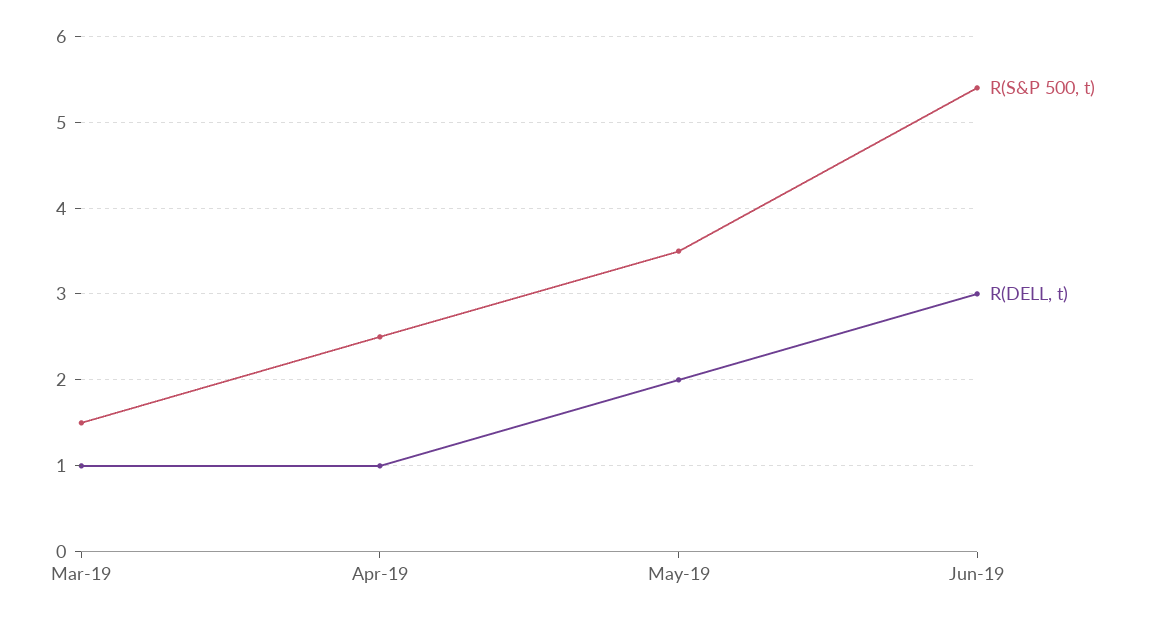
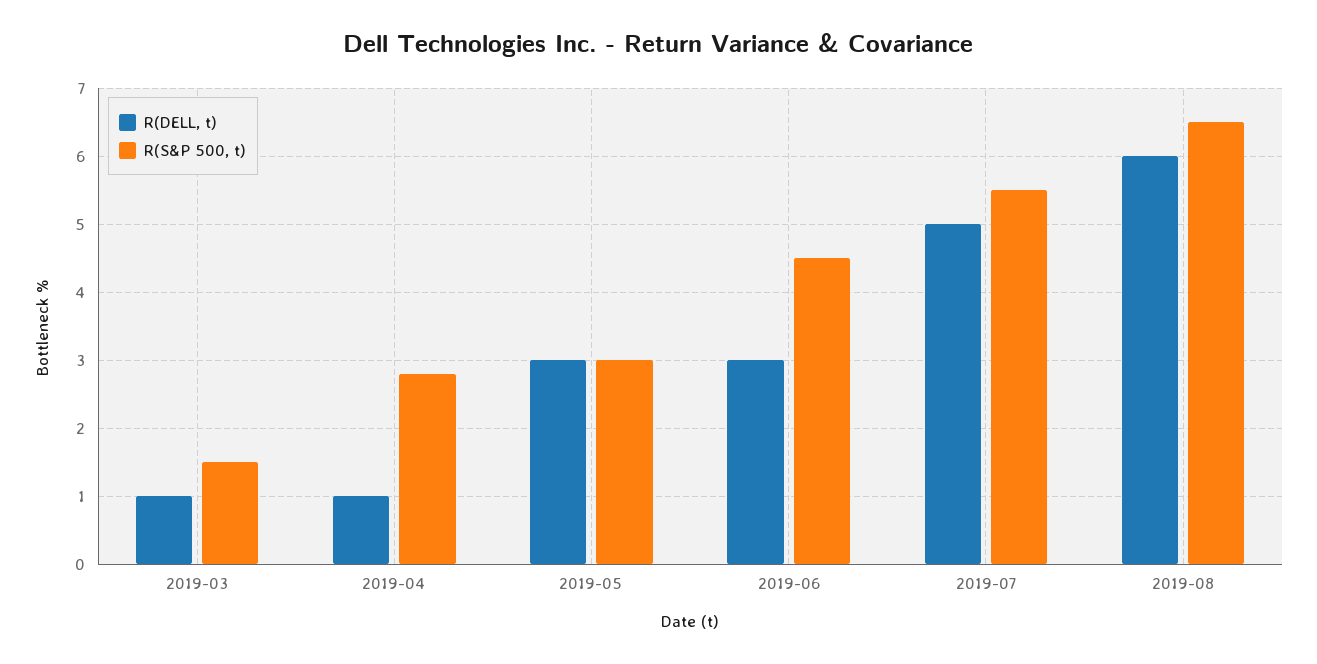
R(S&P 500, t), Apr-19: 2.5 -> 2.8
R(S&P 500, t), May-19: 3.5 -> 3
R(DELL, t), May-19: 2 -> 3
R(S&P 500, t), Jun-19: 5.4 -> 4.5
R(DELL, t), 2019-07: none -> 5
R(S&P 500, t), 2019-07: none -> 5.5
R(DELL, t), 2019-08: none -> 6
R(S&P 500, t), 2019-08: none -> 6.5

